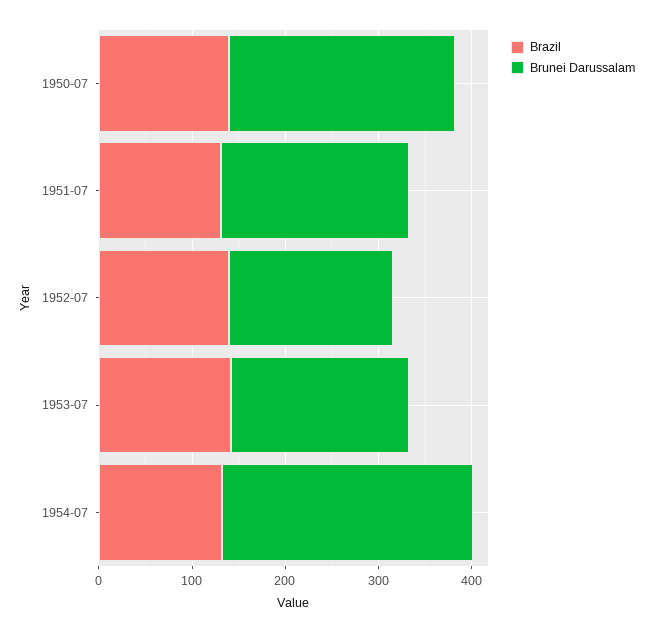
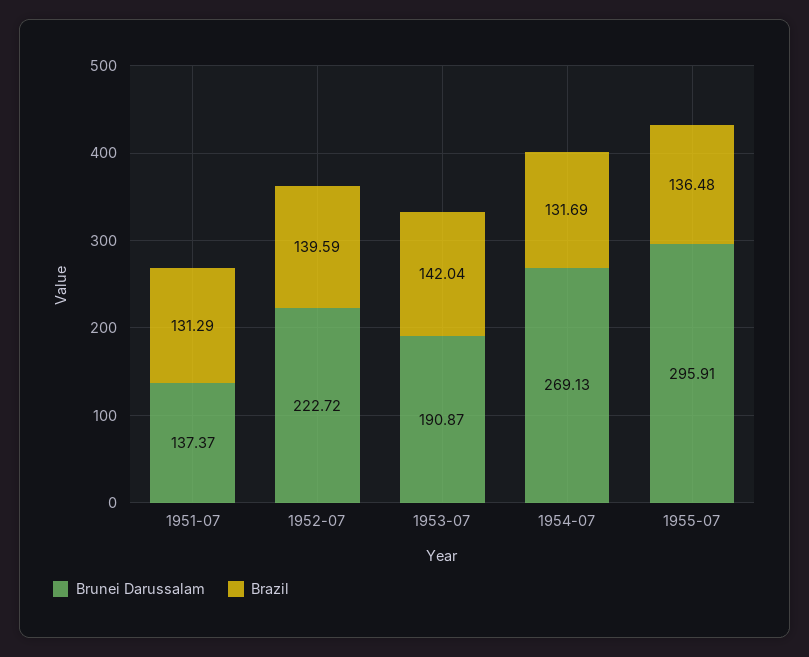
Brazil, 1950-07: 140 -> none
Brunei Darussalam, 1950-07: 240 -> none
Brunei Darussalam, 1951-07: 200 -> 137.37
Brunei Darussalam, 1952-07: 180 -> 222.72
Brunei Darussalam, 1955-07: none -> 295.91
Brazil, 1955-07: none -> 136.48

